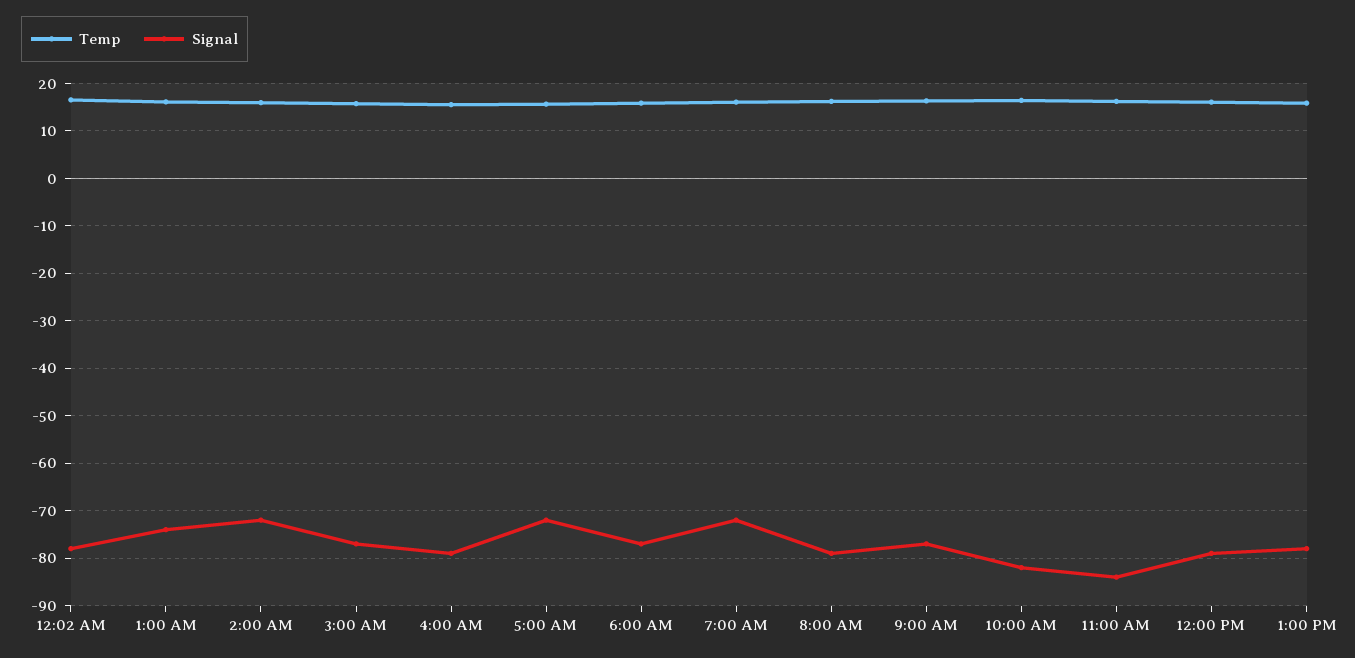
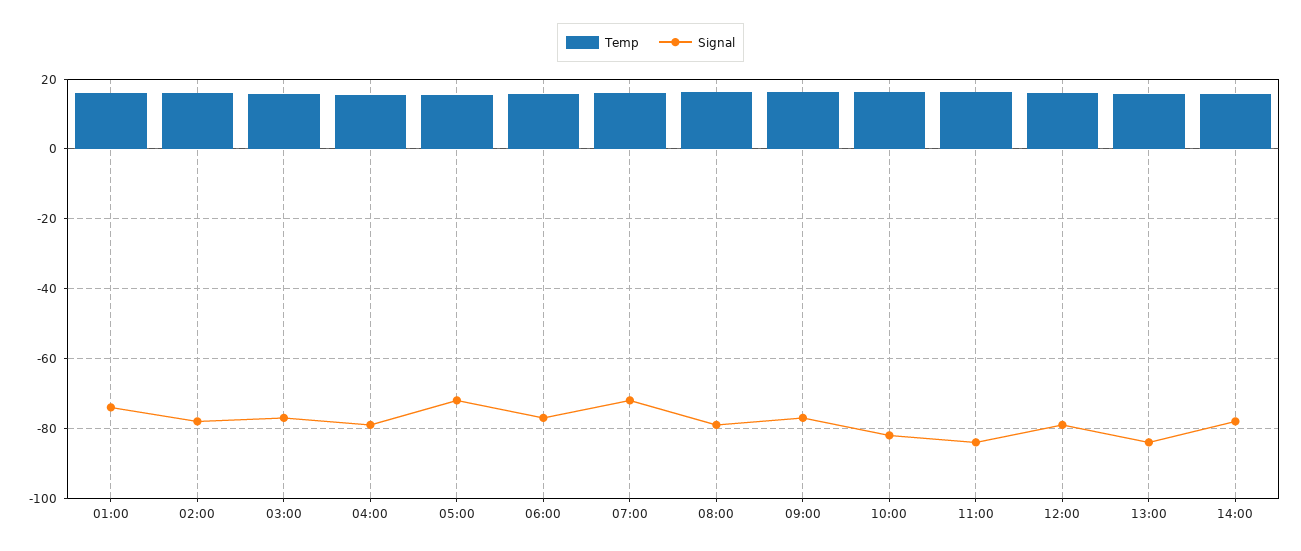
Temp, 12:02 AM: 16 -> none
Signal, 12:02 AM: -78 -> none
Signal, 2:00 AM: -72 -> -78
Signal, 1:00 PM: -78 -> -84
Temp, 14:00: none -> 16
Signal, 14:00: none -> -78

